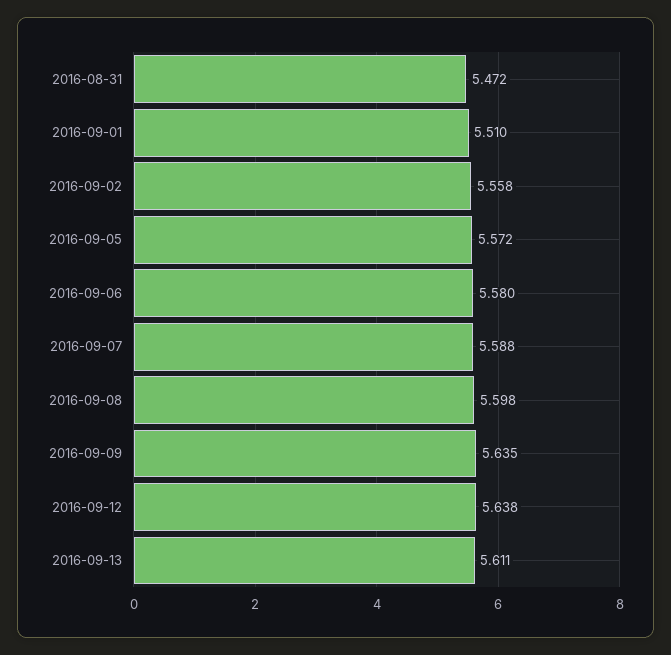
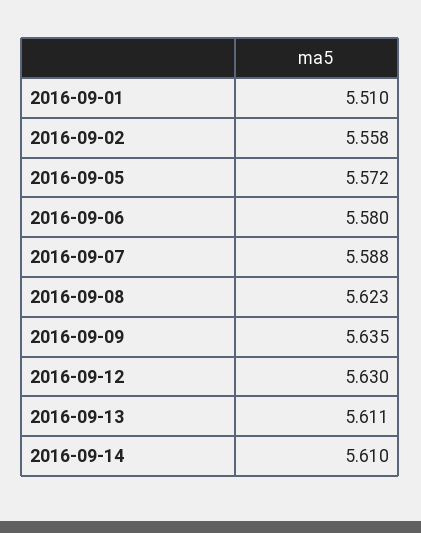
2016-08-31: 5.472 -> none
2016-09-08: 5.598 -> 5.623
2016-09-12: 5.638 -> 5.63
2016-09-14: none -> 5.61

